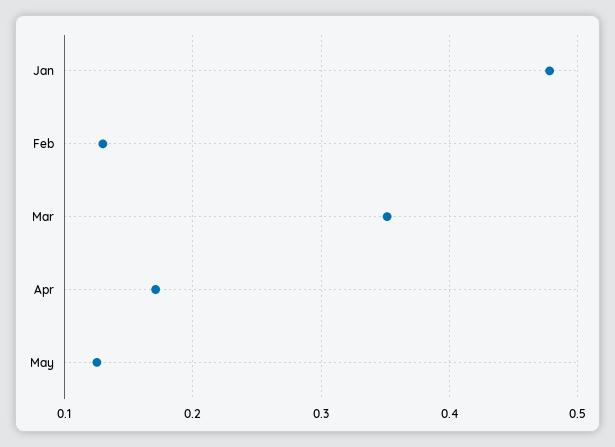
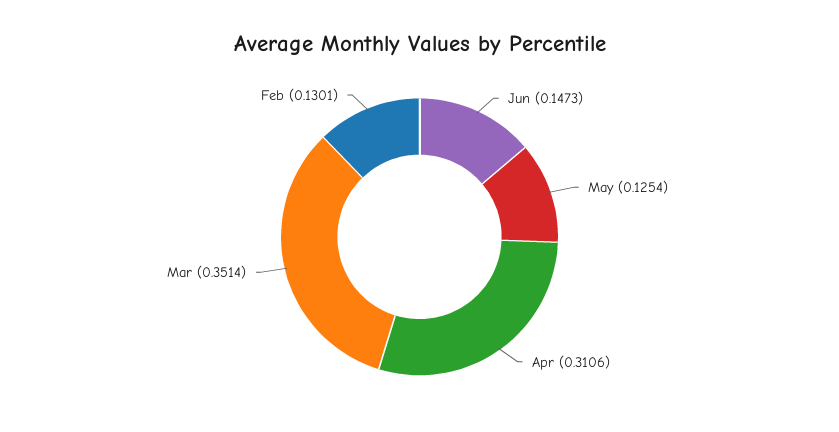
Jan: 0.48 -> none
Apr: 0.17 -> 0.3106
Jun: none -> 0.1473

